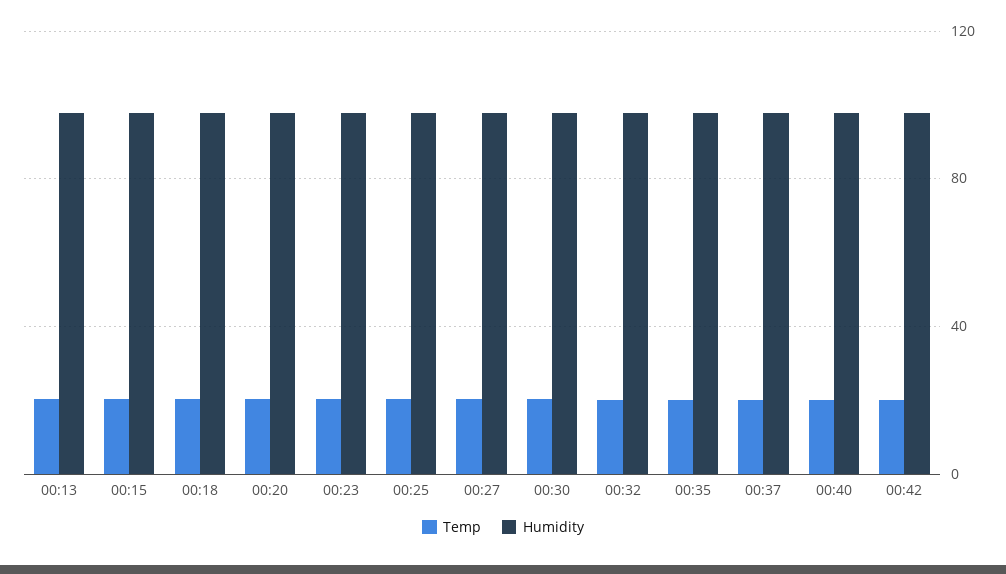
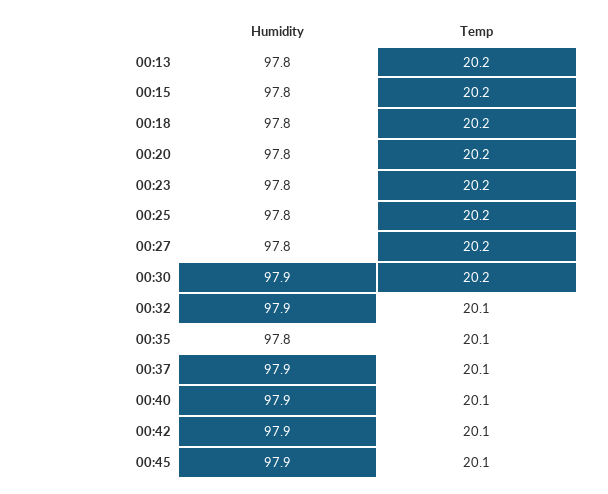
Humidity, 00:45: none -> 97.9
Temp, 00:45: none -> 20.1

